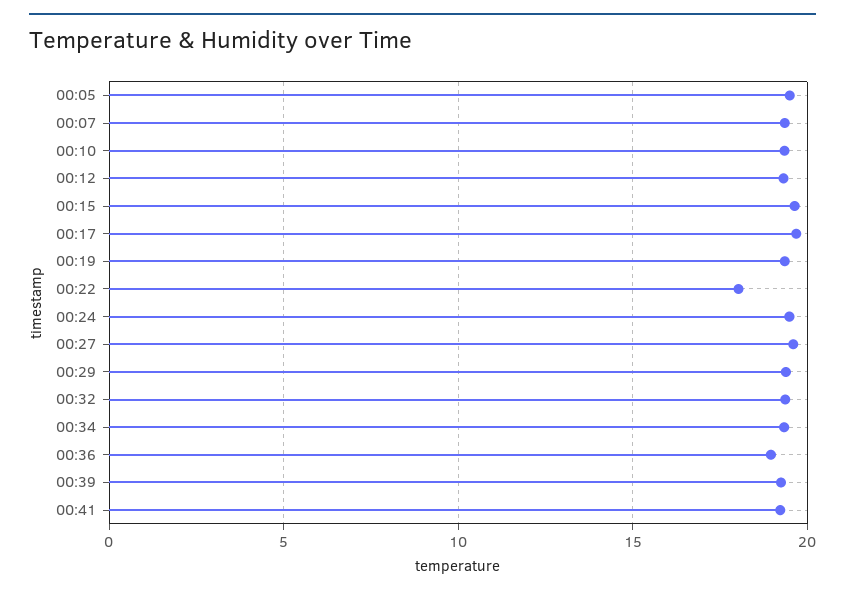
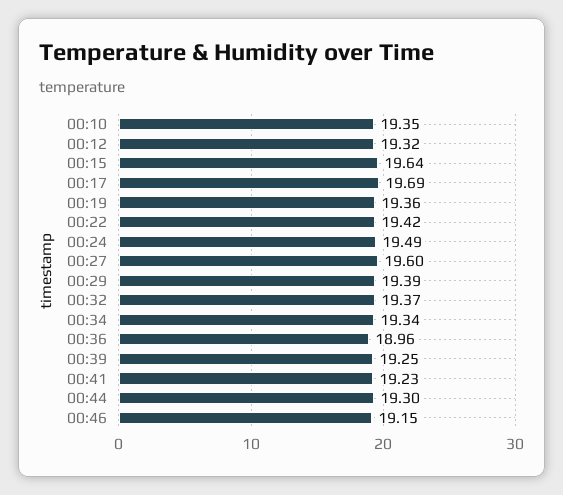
00:05: 19.5 -> none
00:07: 19.5 -> none
00:22: 18 -> 19.42
00:44: none -> 19.3
00:46: none -> 19.15

